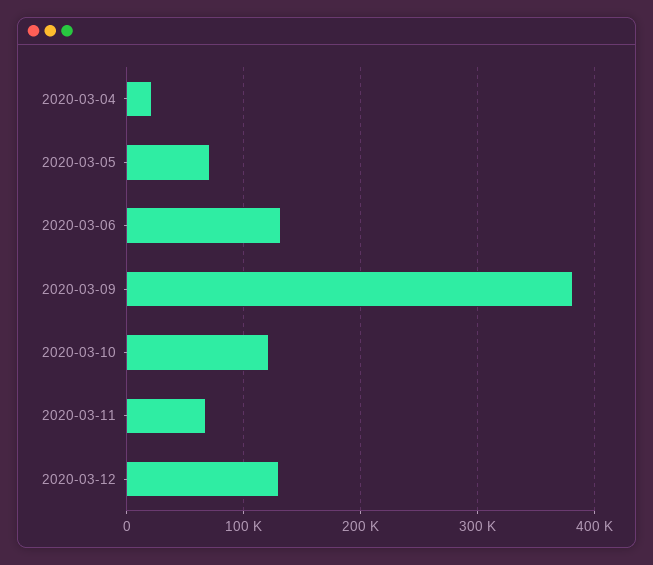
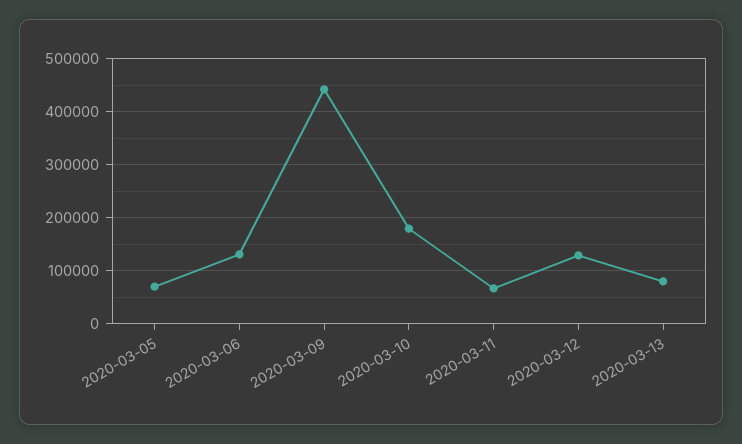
2020-03-04: 20000 -> none
2020-03-09: 380000 -> 440000
2020-03-10: 120000 -> 180000
2020-03-13: none -> 80000

